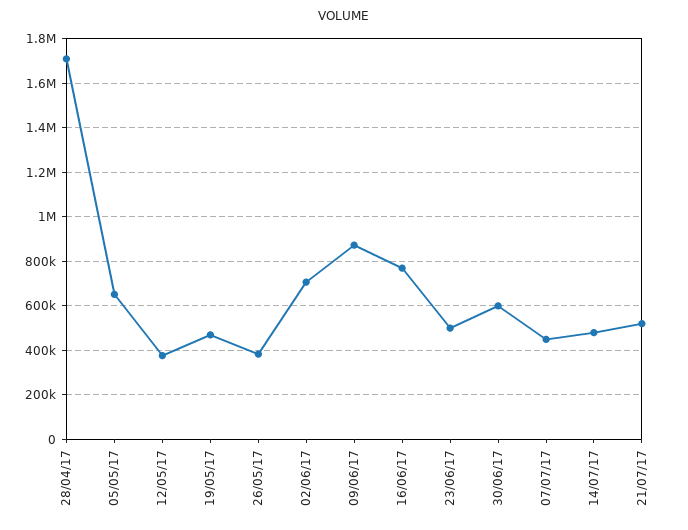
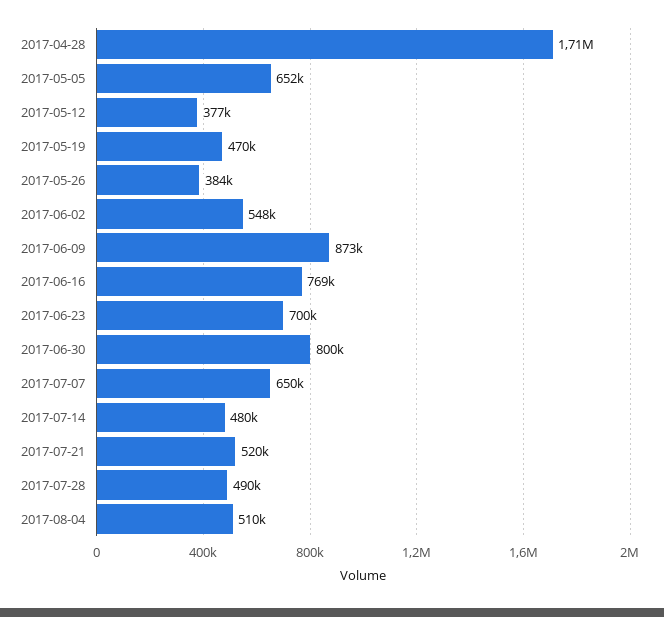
02/06/17: 700000 -> 548000
23/06/17: 500000 -> 700000
30/06/17: 600000 -> 800000
07/07/17: 450000 -> 650000
2017-07-28: none -> 490000
2017-08-04: none -> 510000

